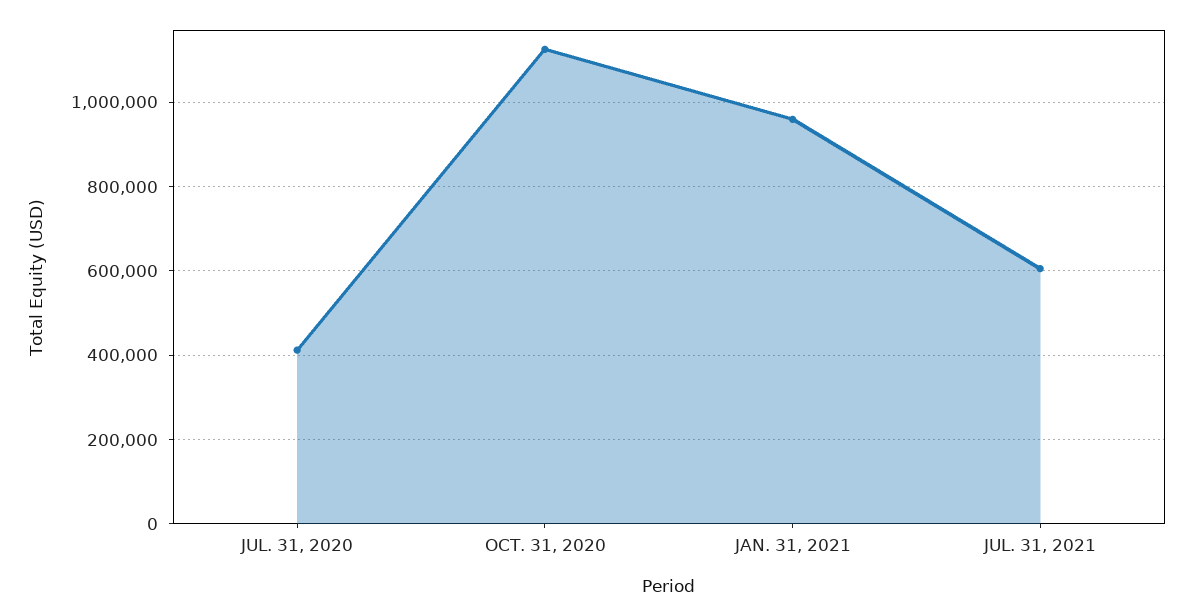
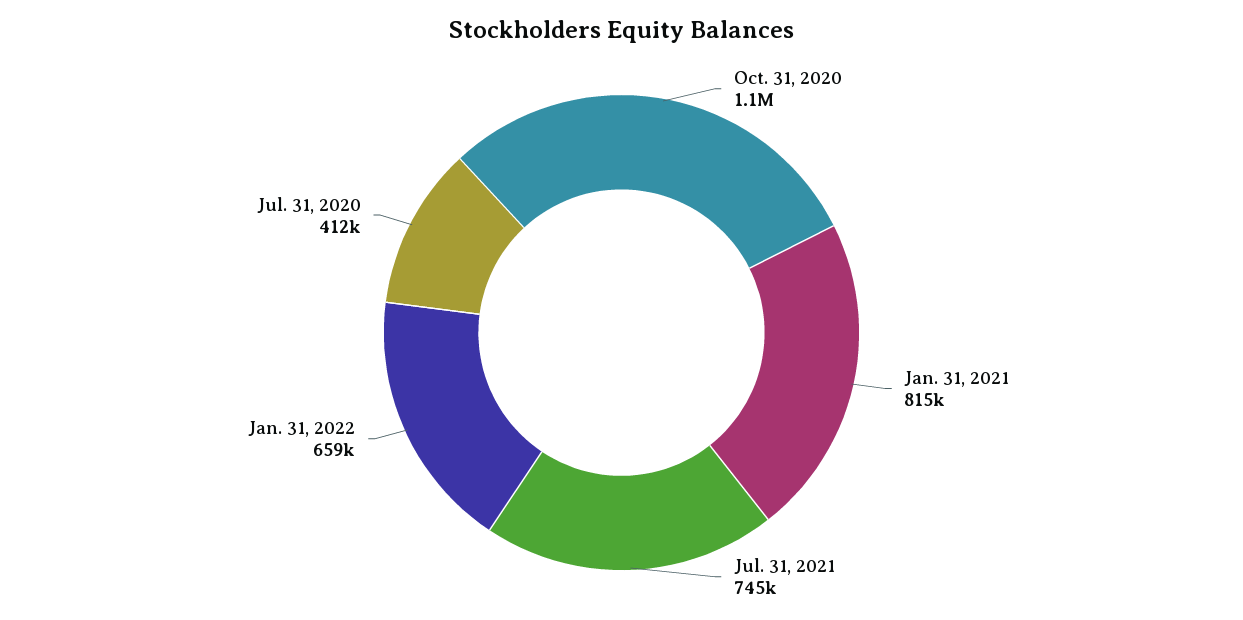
JAN. 31, 2021: 960000 -> 815000
JUL. 31, 2021: 600000 -> 745000
Jan. 31, 2022: none -> 659000

